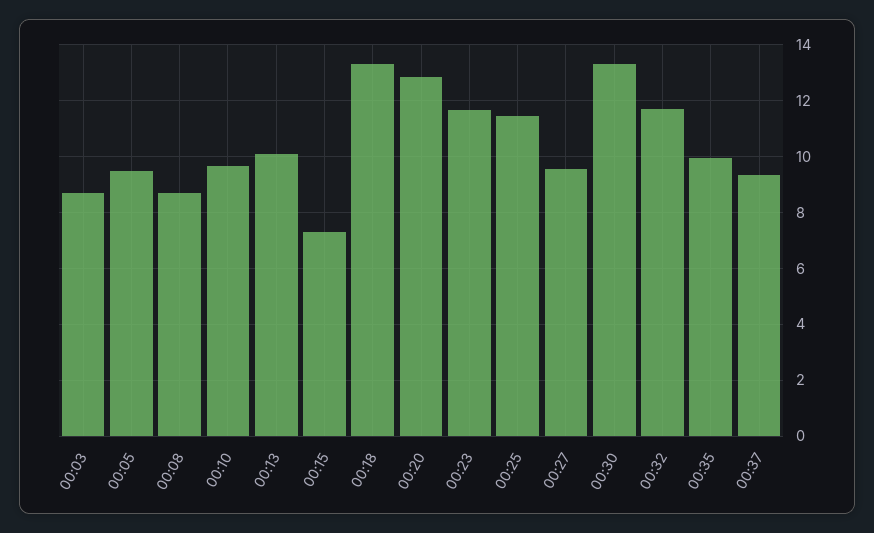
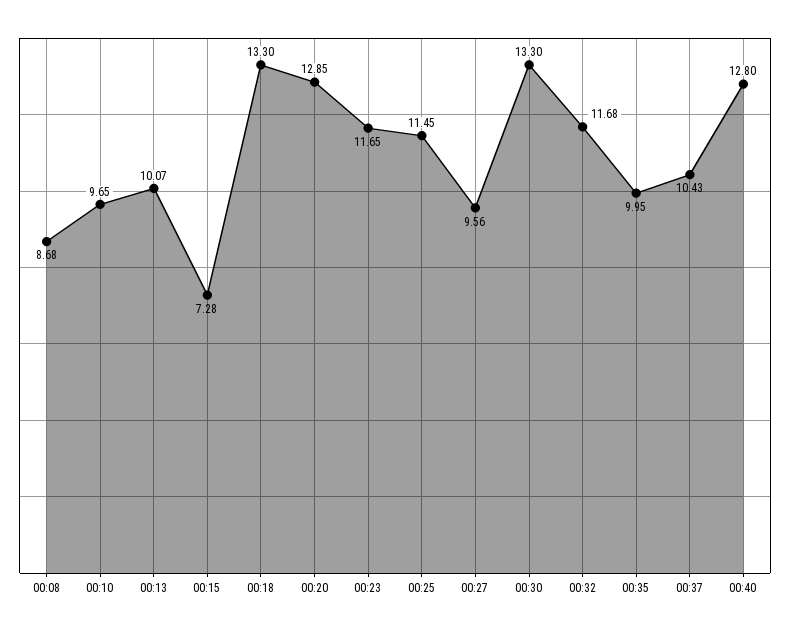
00:03: 8.75 -> none
00:05: 9.5 -> none
00:37: 9.25 -> 10.43
00:40: none -> 12.8

